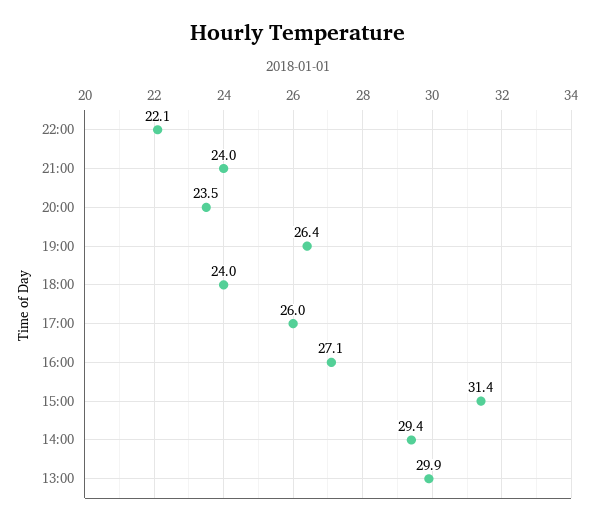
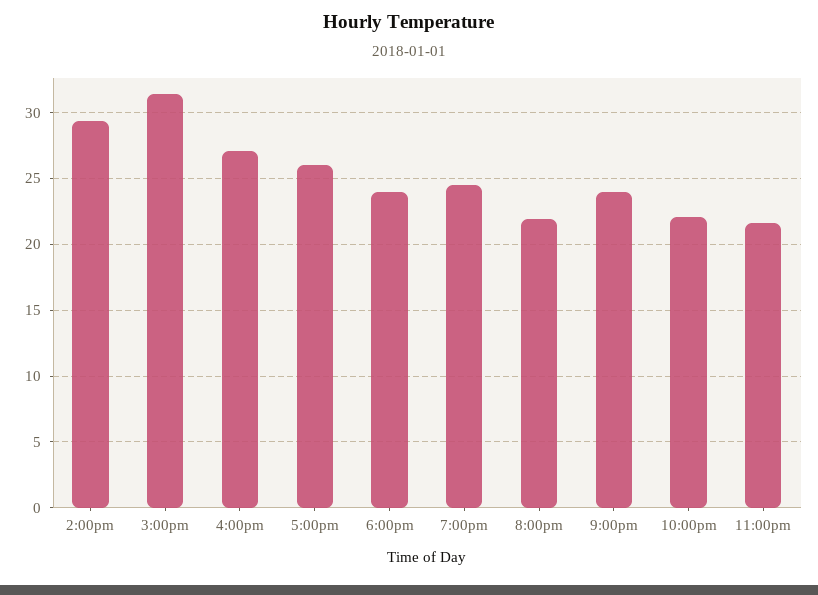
20:00: 23.5 -> 22
19:00: 26.4 -> 24.5
13:00: 29.9 -> none
11:00pm: none -> 21.5

